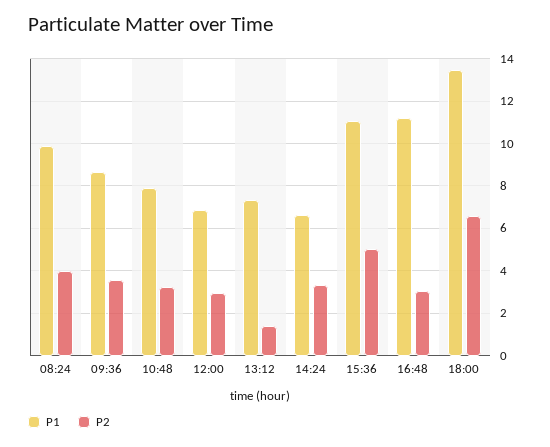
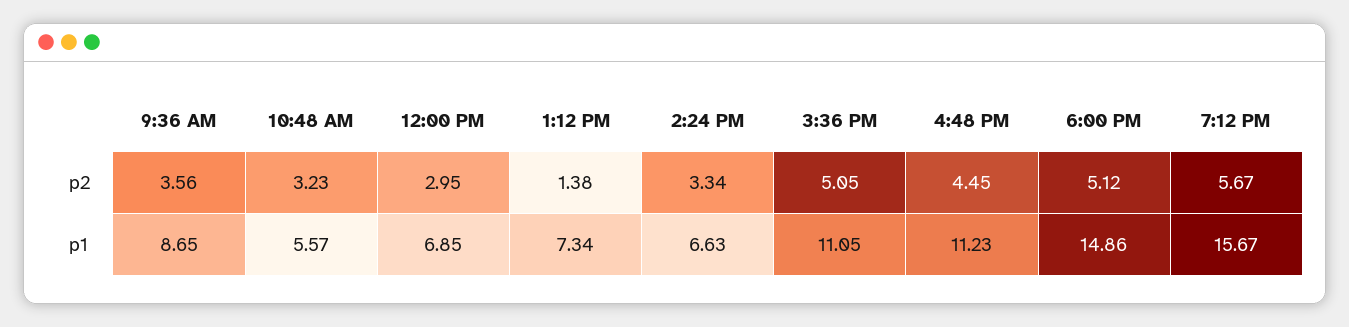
P1, 08:24: 10 -> none
P2, 08:24: 4 -> none
P1, 10:48: 8 -> 5.57
P2, 16:48: 3 -> 4.45
P1, 18:00: 13.5 -> 14.86
P2, 18:00: 6.5 -> 5.12
P2, 7:12 PM: none -> 5.67
P1, 7:12 PM: none -> 15.67

